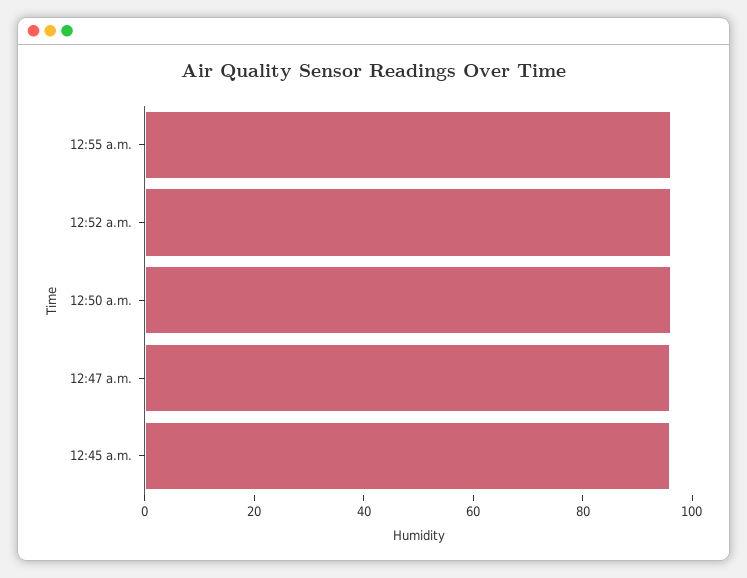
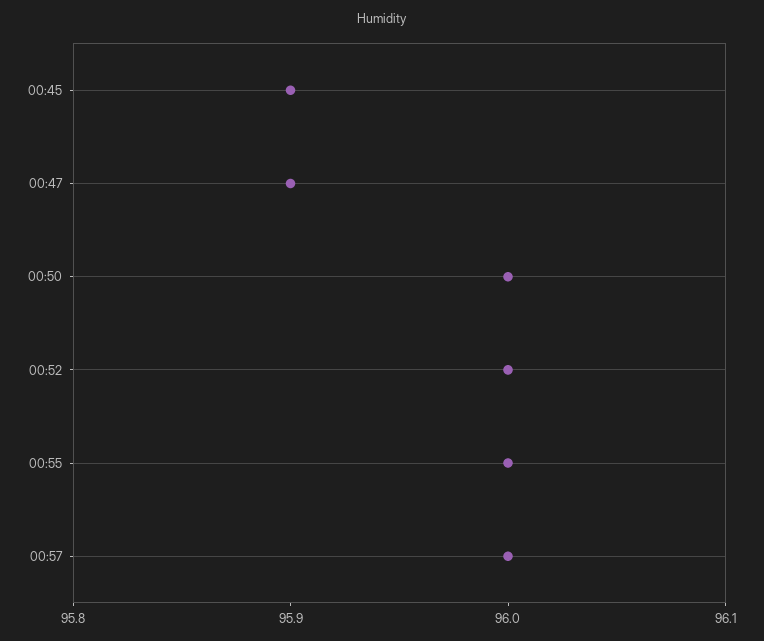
00:57: none -> 96

